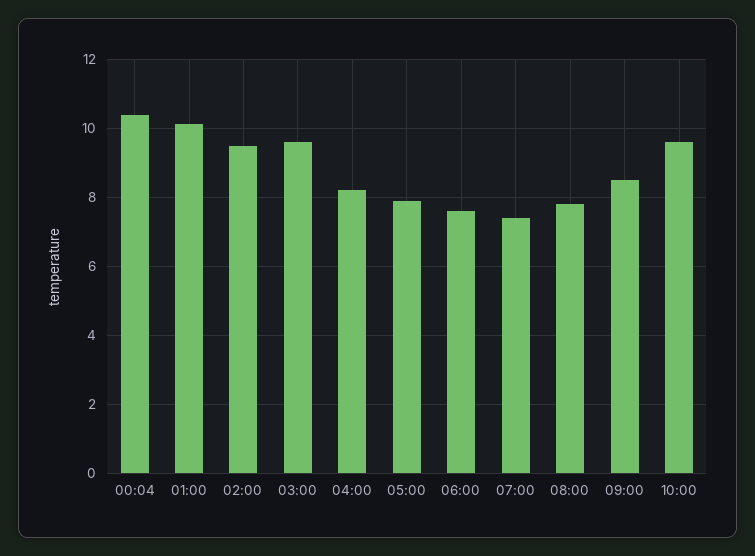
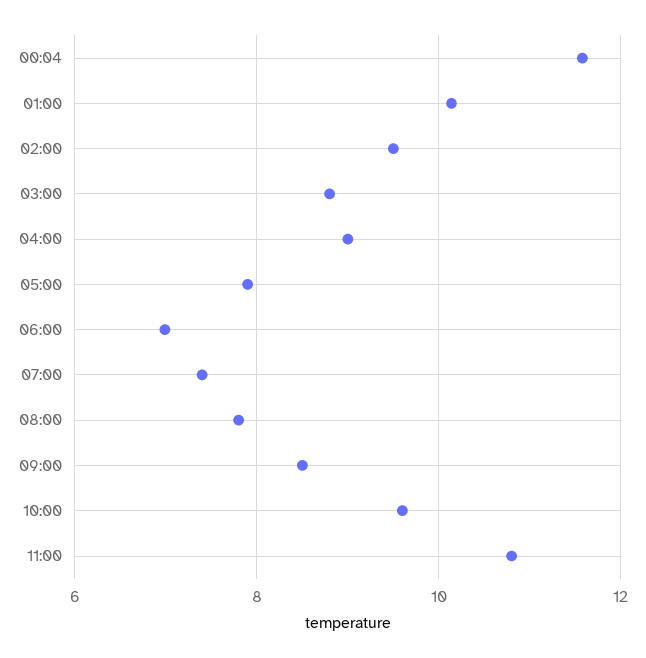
00:04: 10.4 -> 11.6
03:00: 9.6 -> 8.8
04:00: 8.2 -> 9
06:00: 7.6 -> 7
11:00: none -> 10.8

